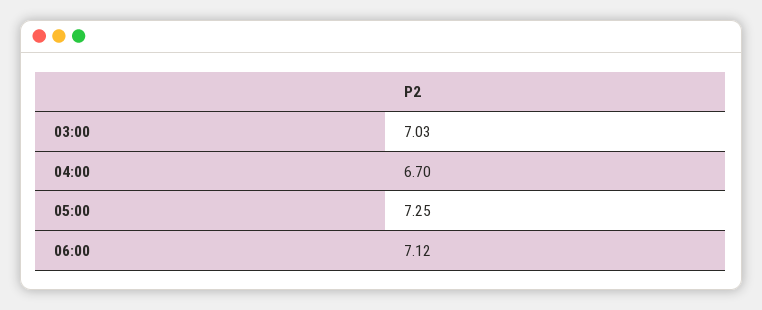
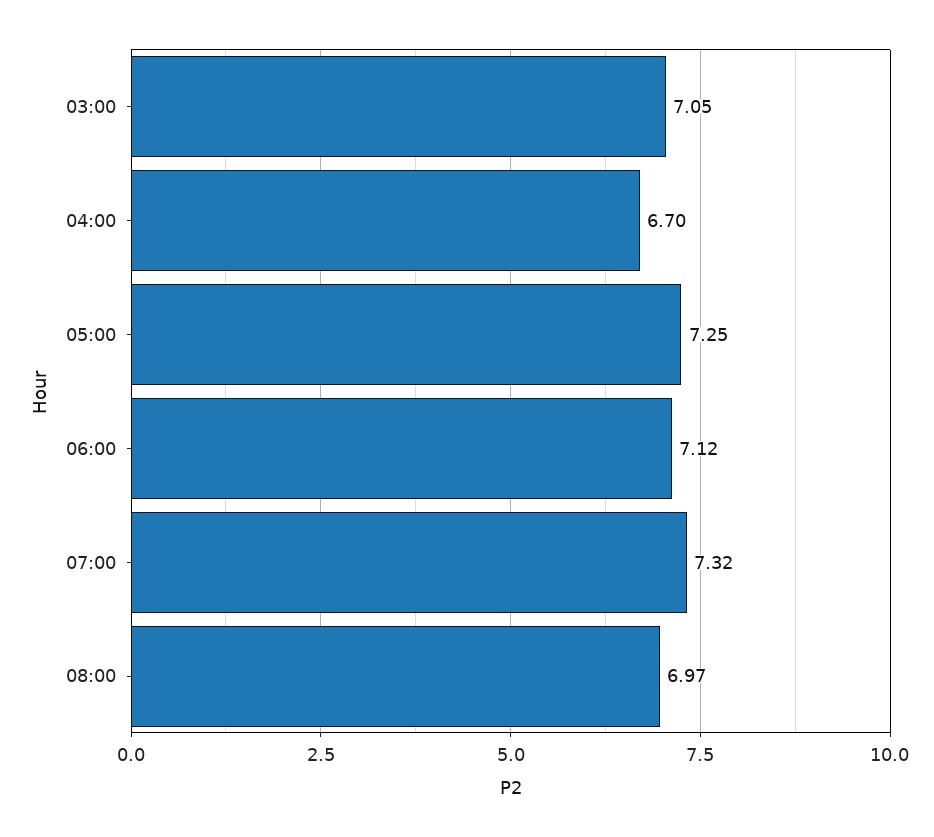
03:00: 7.03 -> 7.05
07:00: none -> 7.32
08:00: none -> 6.97

